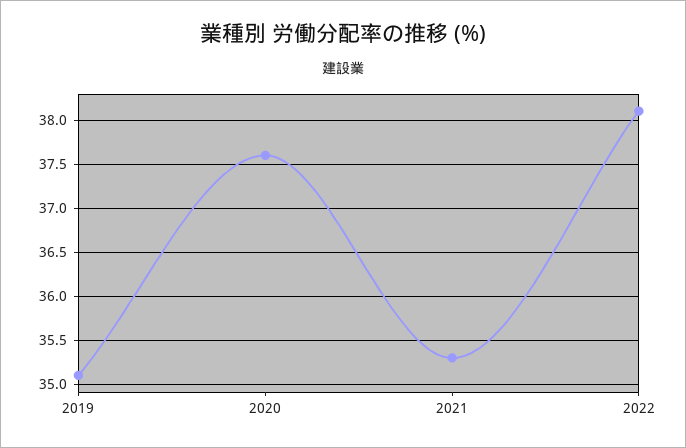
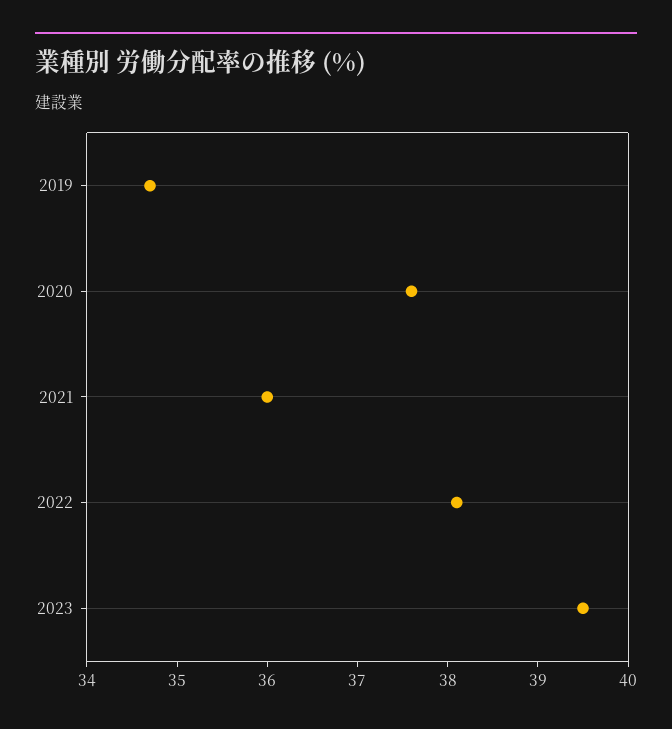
2019: 35.1 -> 34.7
2021: 35.3 -> 36
2023: none -> 39.5

